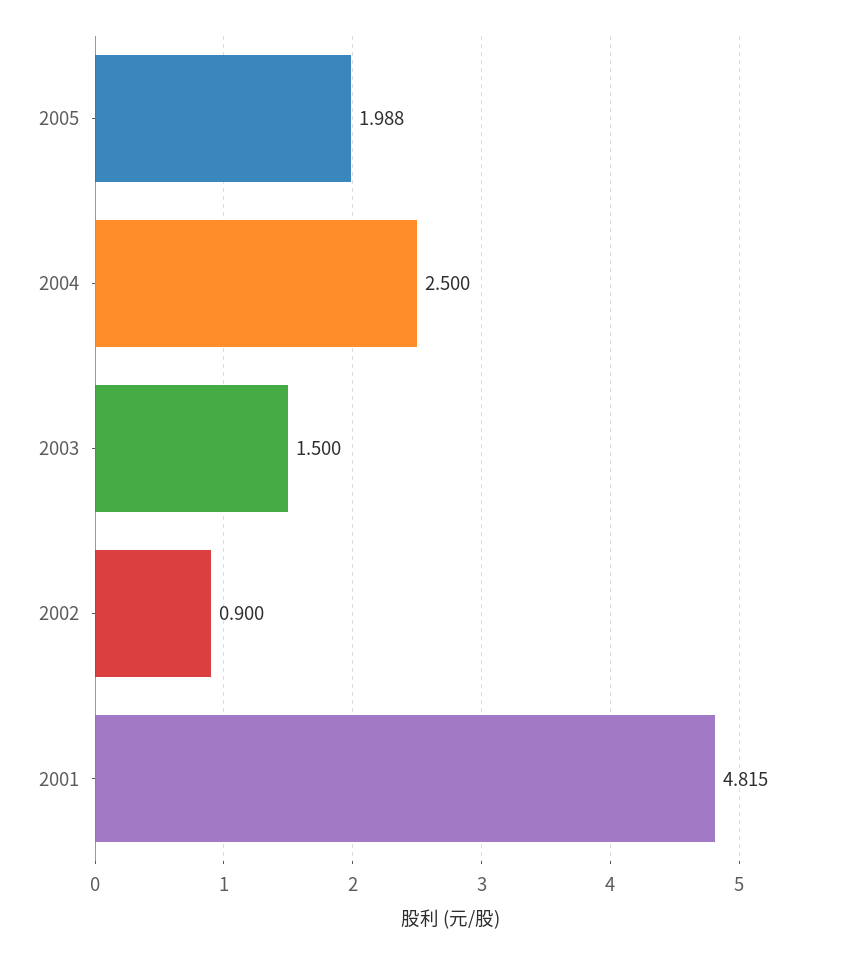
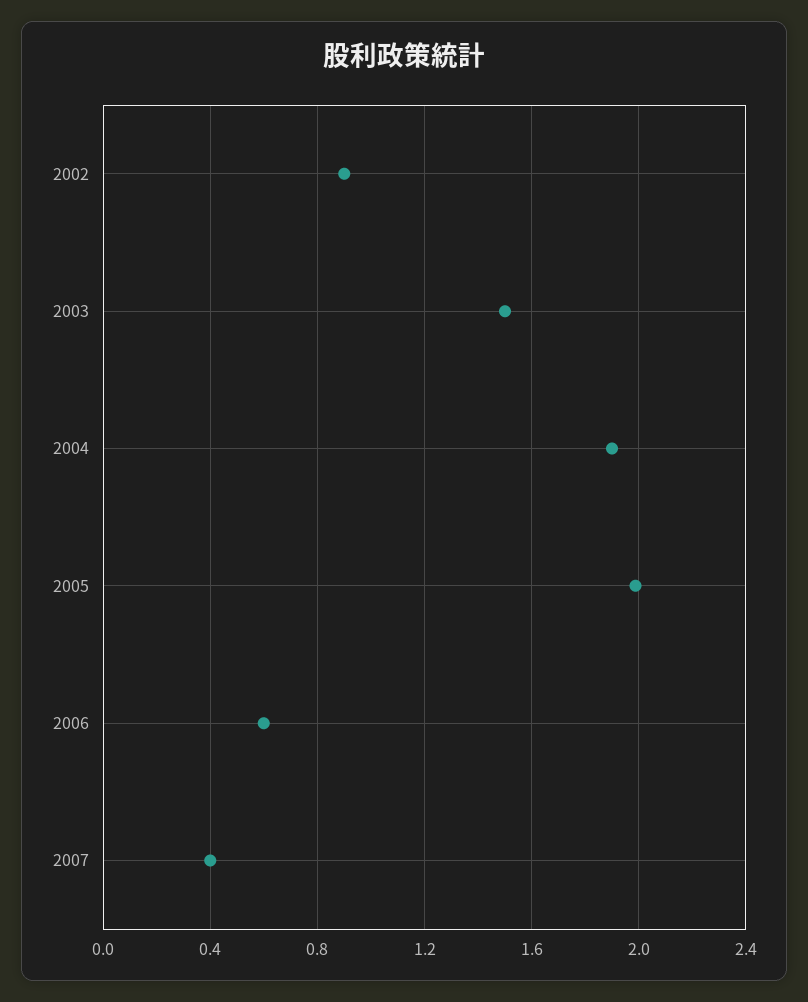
2004: 2.5 -> 1.9
2001: 4.815 -> none
2006: none -> 0.6
2007: none -> 0.4

